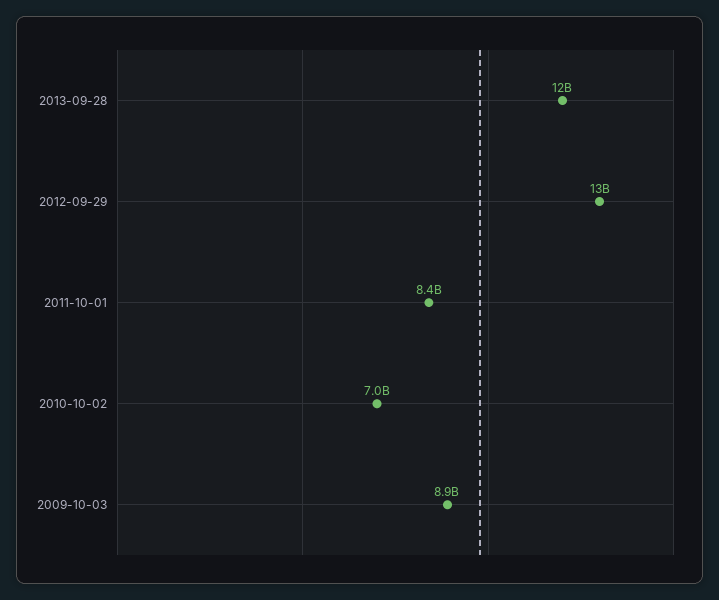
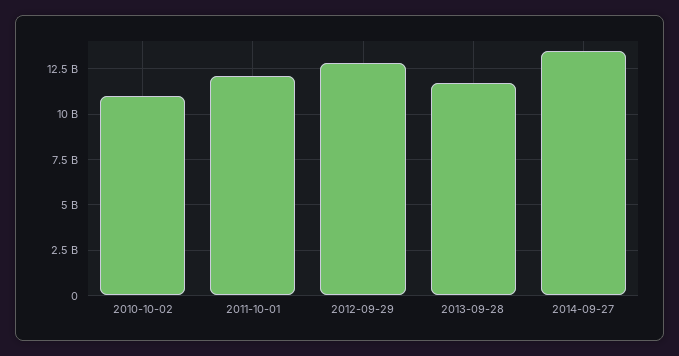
2011-10-01: 8400000000 -> 12000000000
2010-10-02: 7000000000 -> 11000000000
2009-10-03: 8900000000 -> none
2014-09-27: none -> 13500000000

